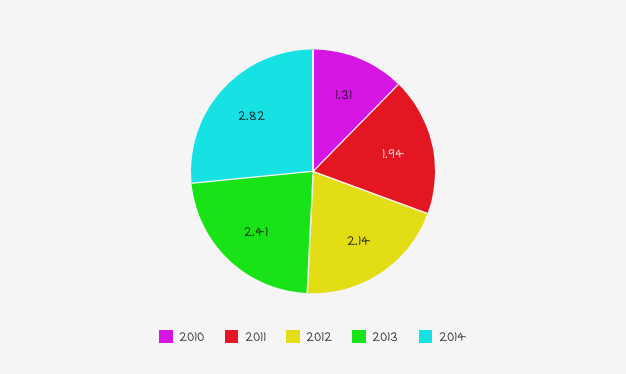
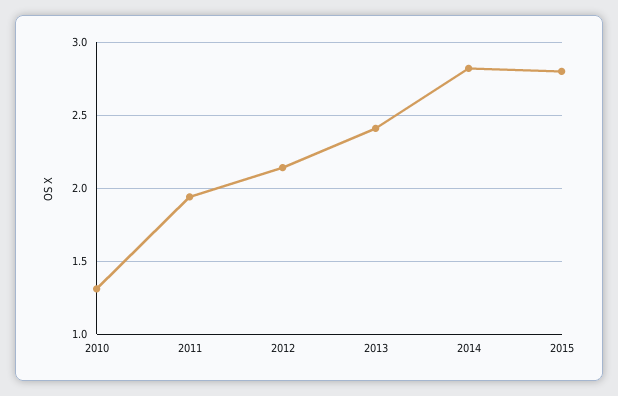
2015: none -> 2.8

